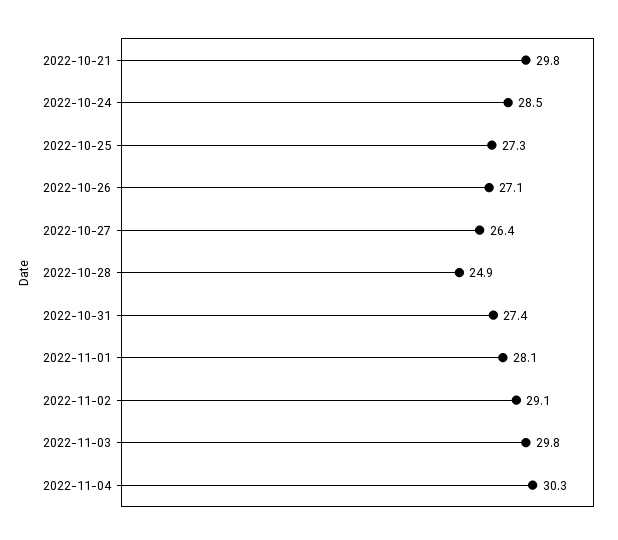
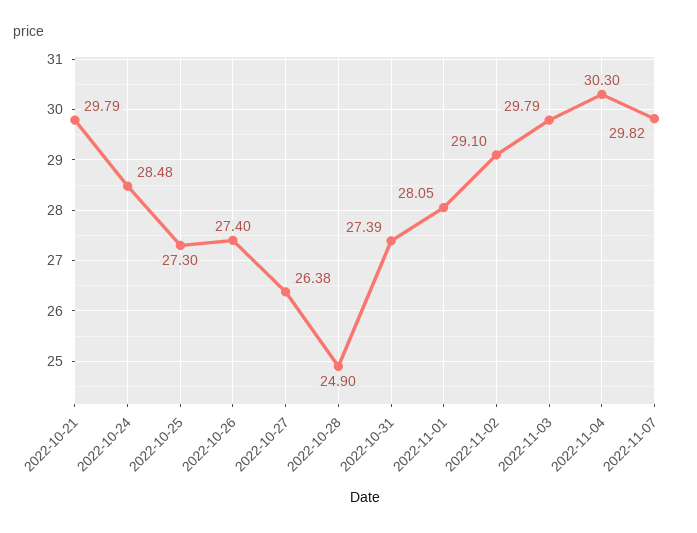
2022-10-26: 27.1 -> 27.4
2022-11-07: none -> 29.82

